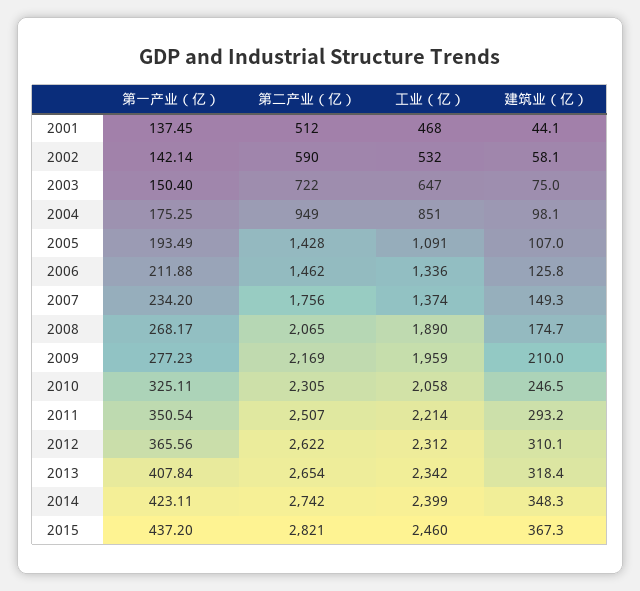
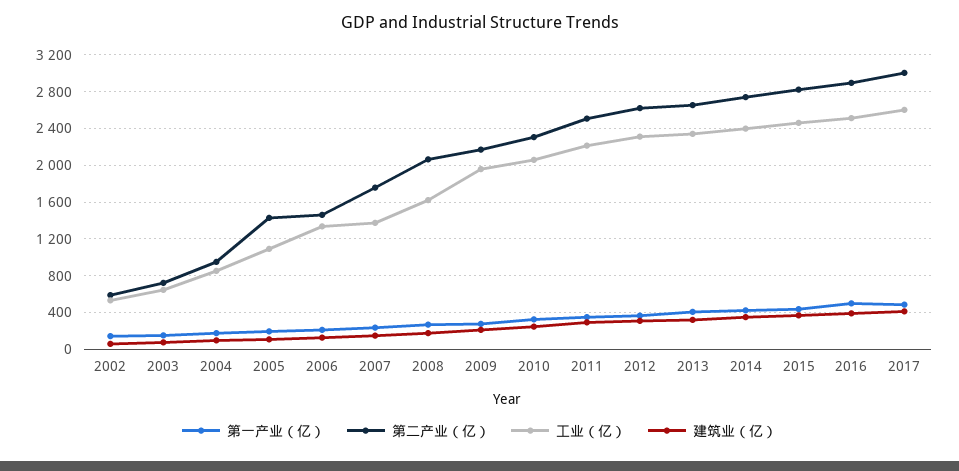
第一产业（亿）, 2001: 137.45 -> none
第二产业（亿）, 2001: 512 -> none
工业（亿）, 2001: 468 -> none
建筑业（亿）, 2001: 44.1 -> none
工业（亿）, 2008: 1890 -> 1600
第一产业（亿）, 2016: none -> 500
第二产业（亿）, 2016: none -> 2900
工业（亿）, 2016: none -> 2500
建筑业（亿）, 2016: none -> 400
第一产业（亿）, 2017: none -> 500
第二产业（亿）, 2017: none -> 3000
工业（亿）, 2017: none -> 2600
建筑业（亿）, 2017: none -> 400

